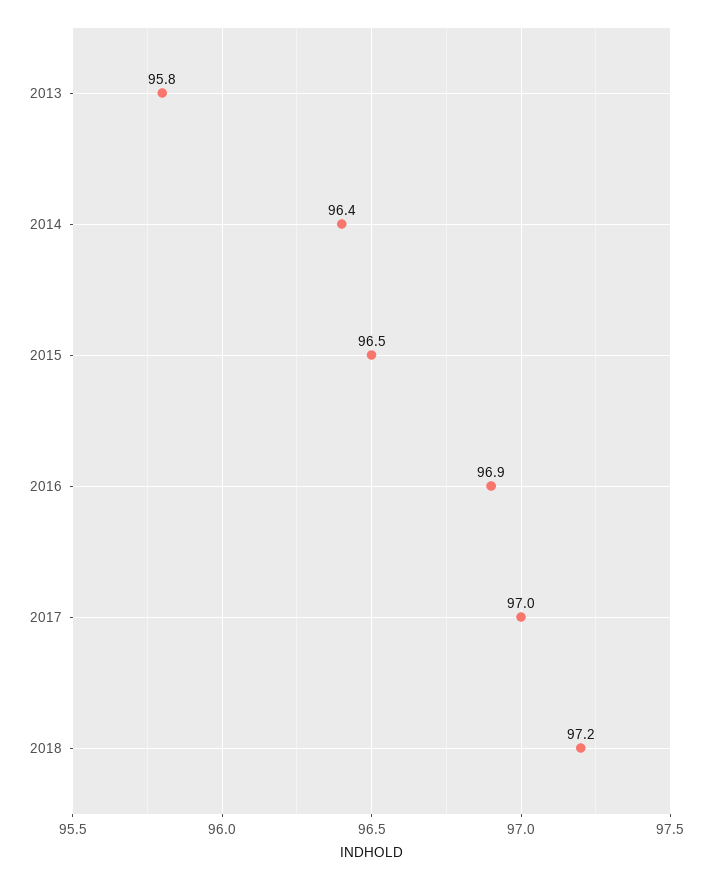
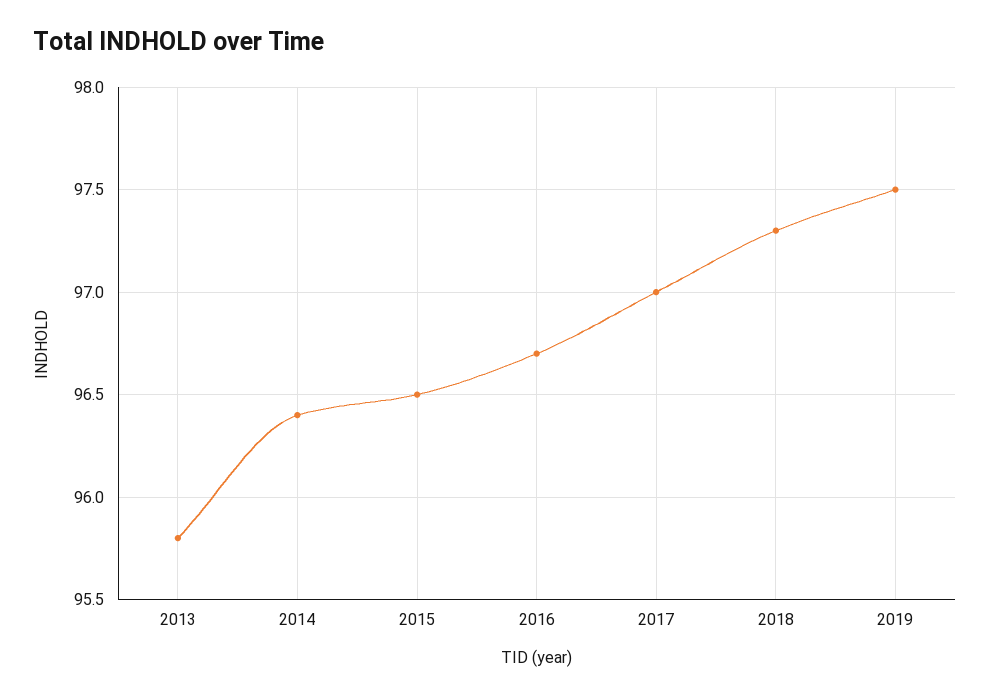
2016: 96.9 -> 96.7
2018: 97.2 -> 97.3
2019: none -> 97.5

